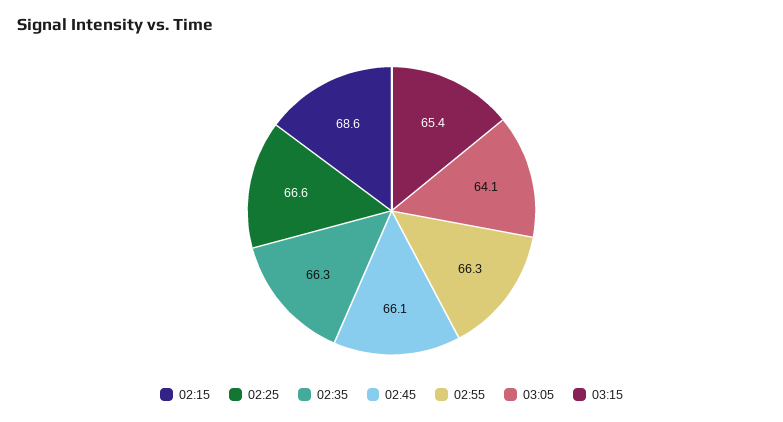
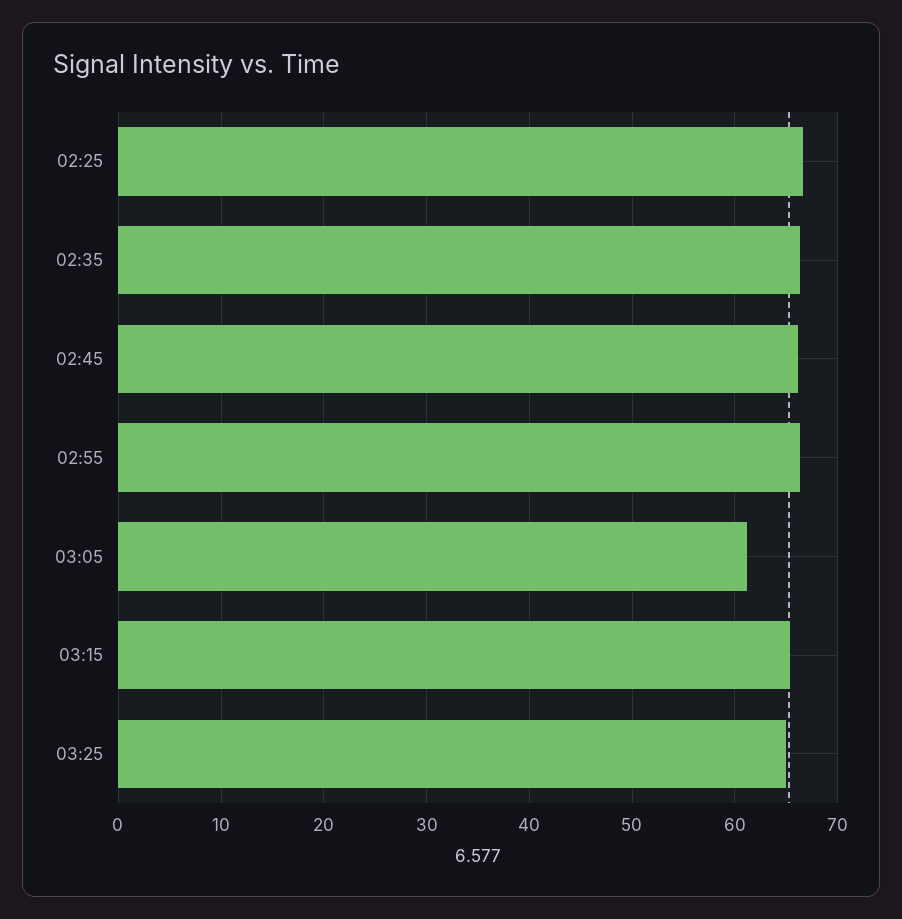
02:15: 68.6 -> none
03:05: 64.1 -> 61
03:25: none -> 65

